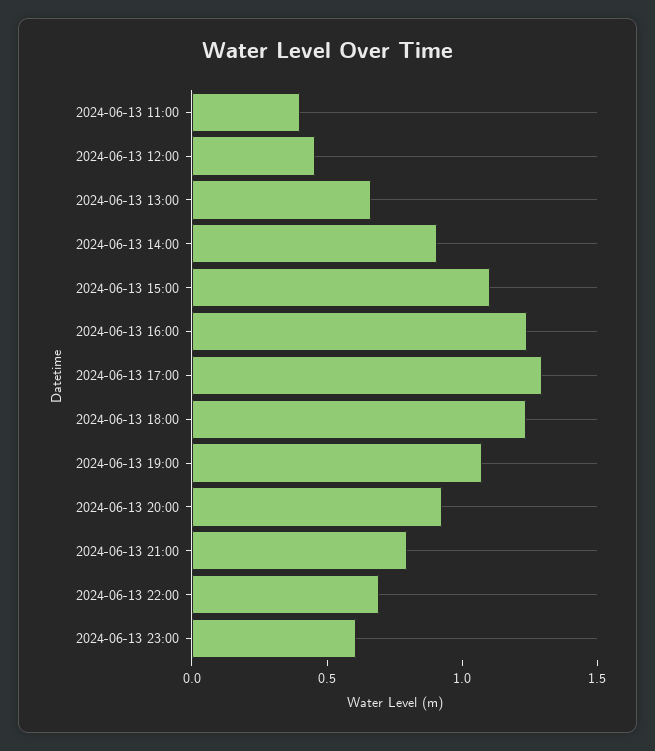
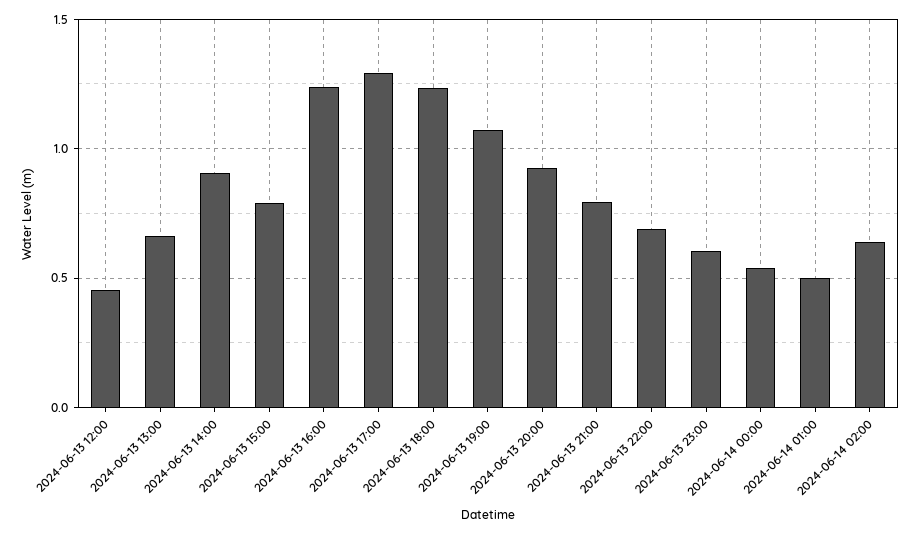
2024-06-13 11:00: 0.4 -> none
2024-06-13 15:00: 1.1 -> 0.8
2024-06-14 00:00: none -> 0.55
2024-06-14 01:00: none -> 0.5
2024-06-14 02:00: none -> 0.65

